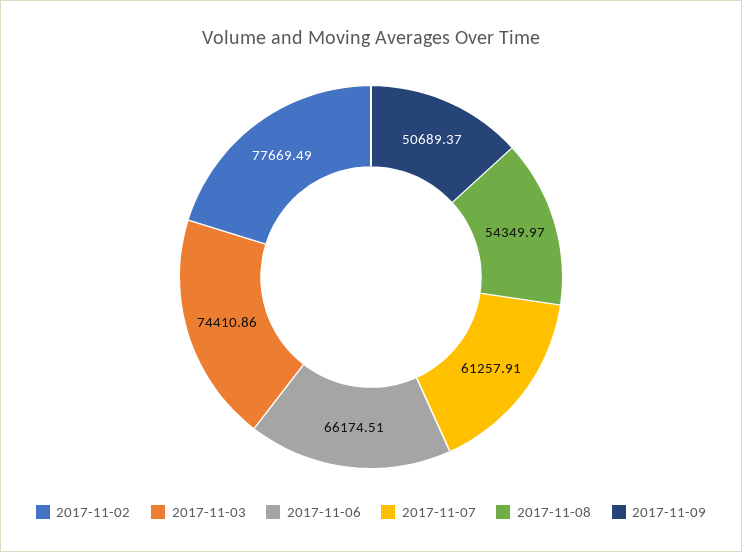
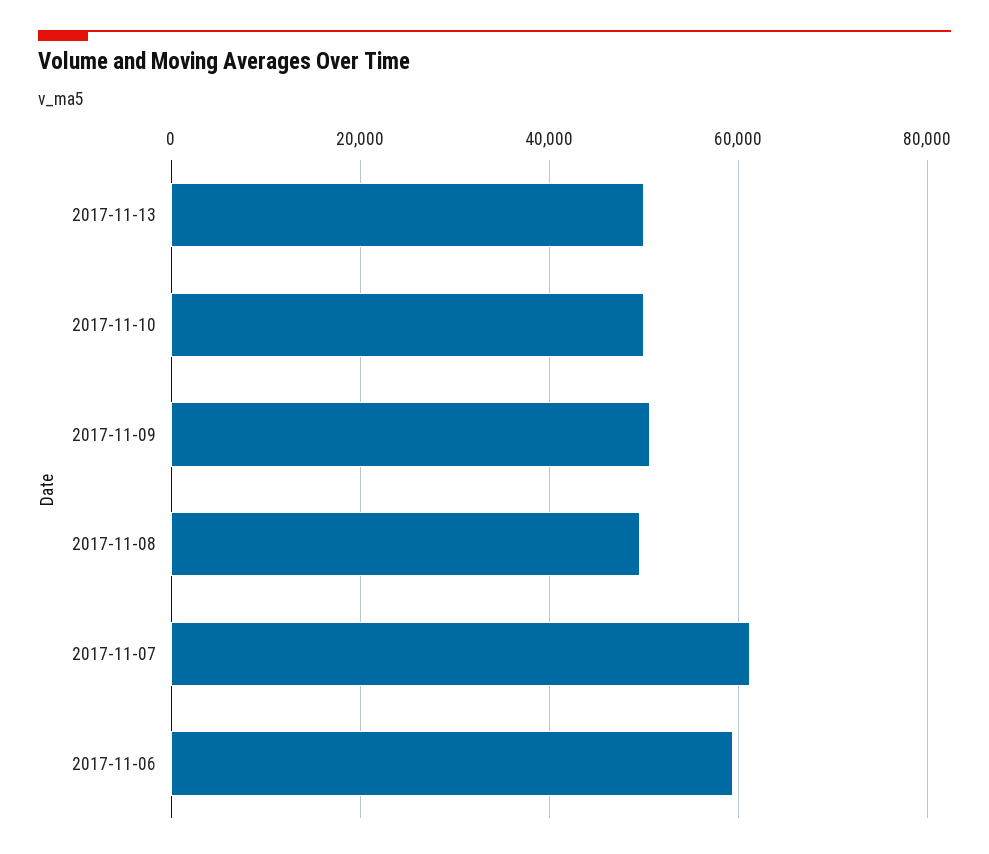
2017-11-02: 77669.49 -> none
2017-11-03: 74410.86 -> none
2017-11-06: 66174.51 -> 60000
2017-11-08: 54349.97 -> 50000
2017-11-13: none -> 50000
2017-11-10: none -> 50000

